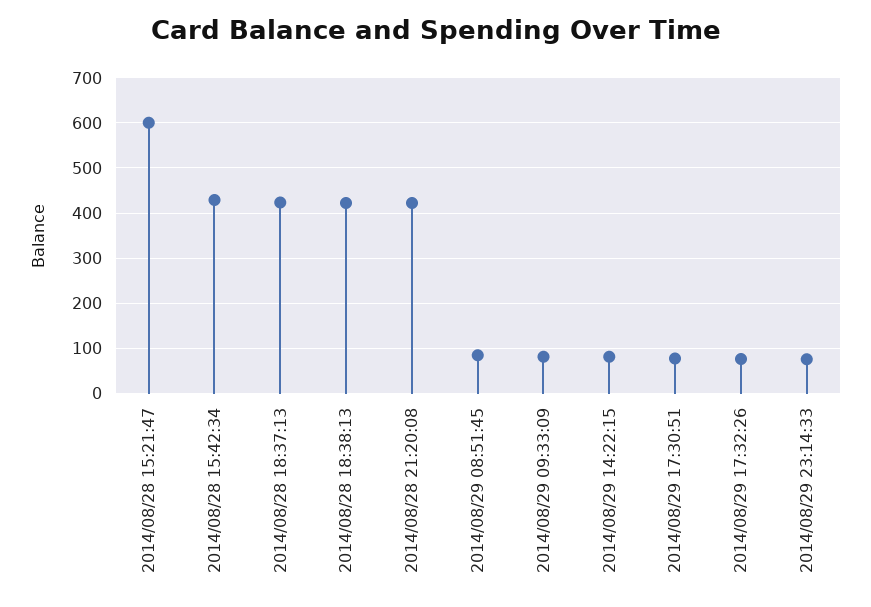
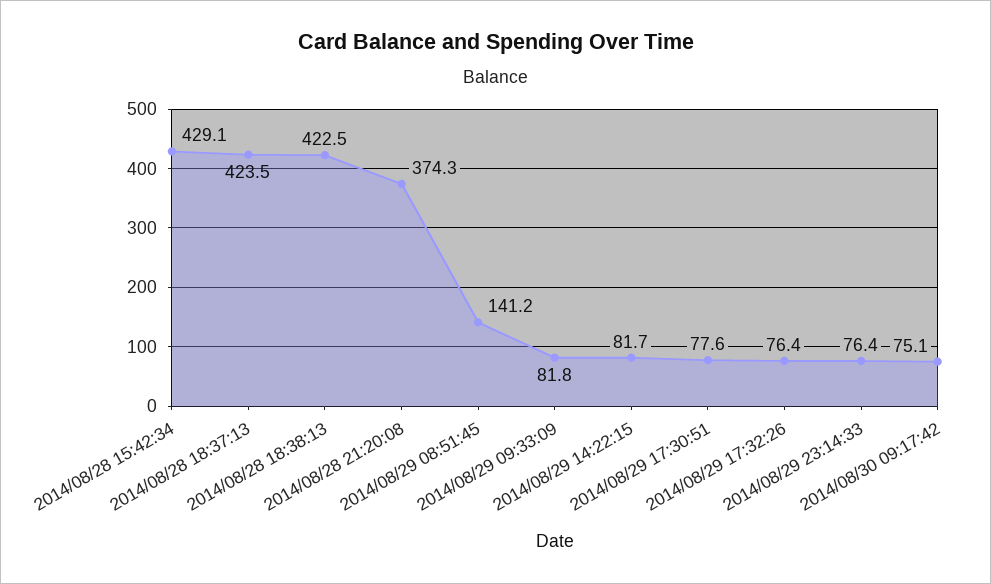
2014/08/28 15:21:47: 600 -> none
2014/08/28 21:20:08: 420 -> 374.3
2014/08/29 08:51:45: 80 -> 141.2
2014/08/30 09:17:42: none -> 75.1

